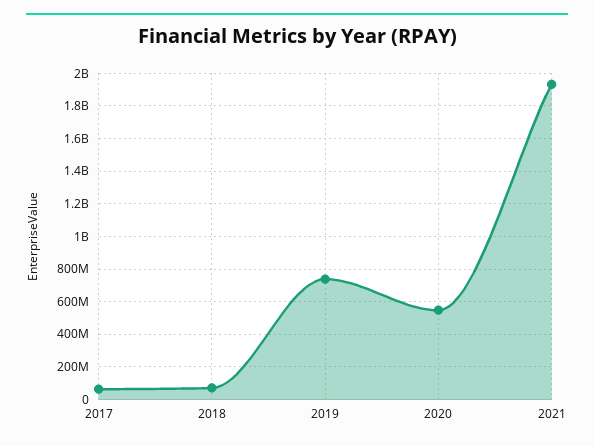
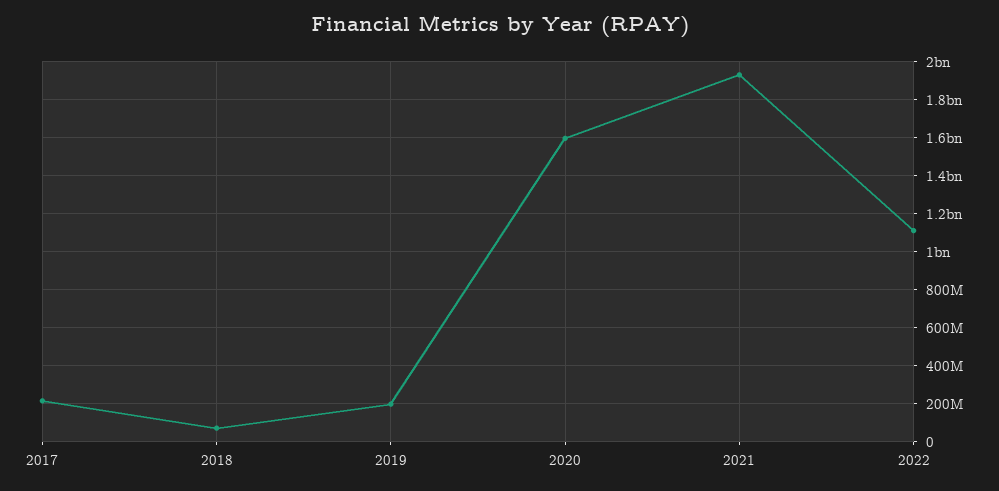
2017: 50000000 -> 200000000
2019: 750000000 -> 200000000
2020: 550000000 -> 1600000000
2022: none -> 1100000000

